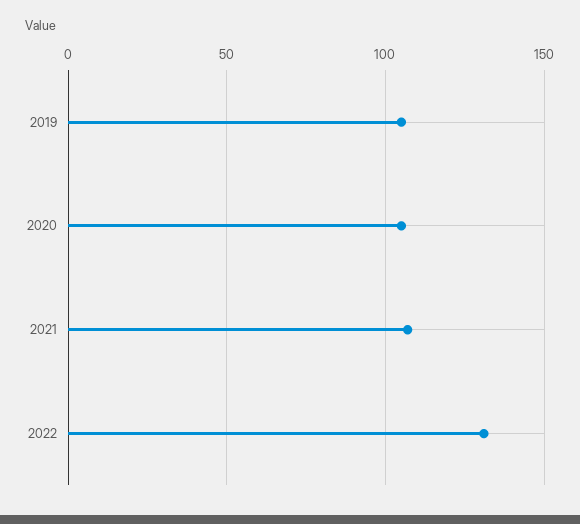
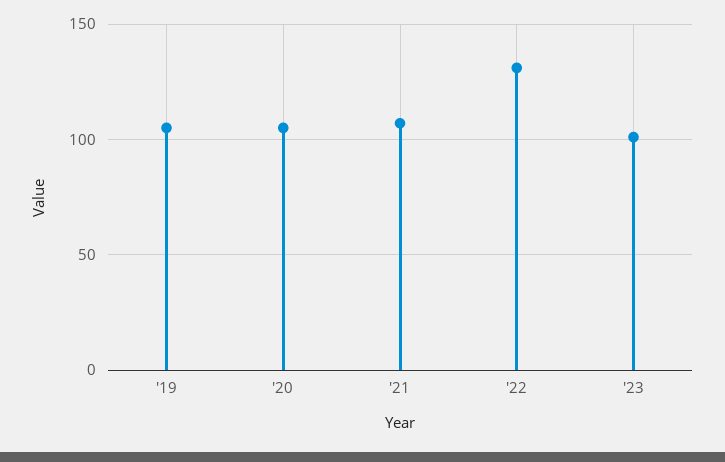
'23: none -> 100

